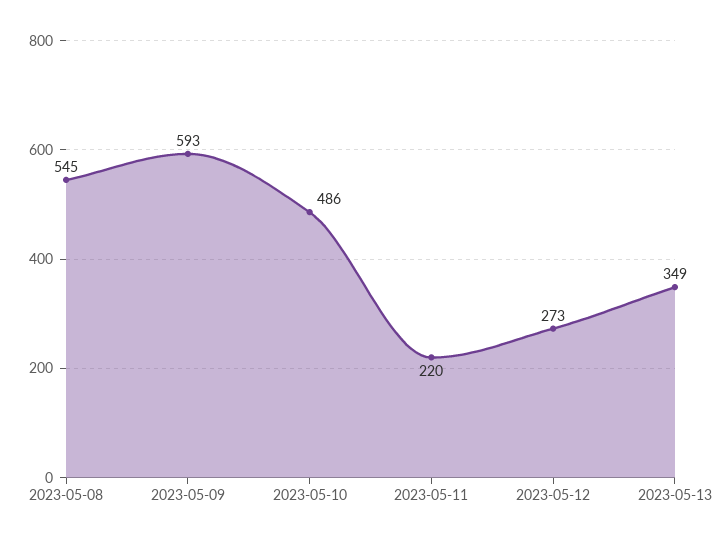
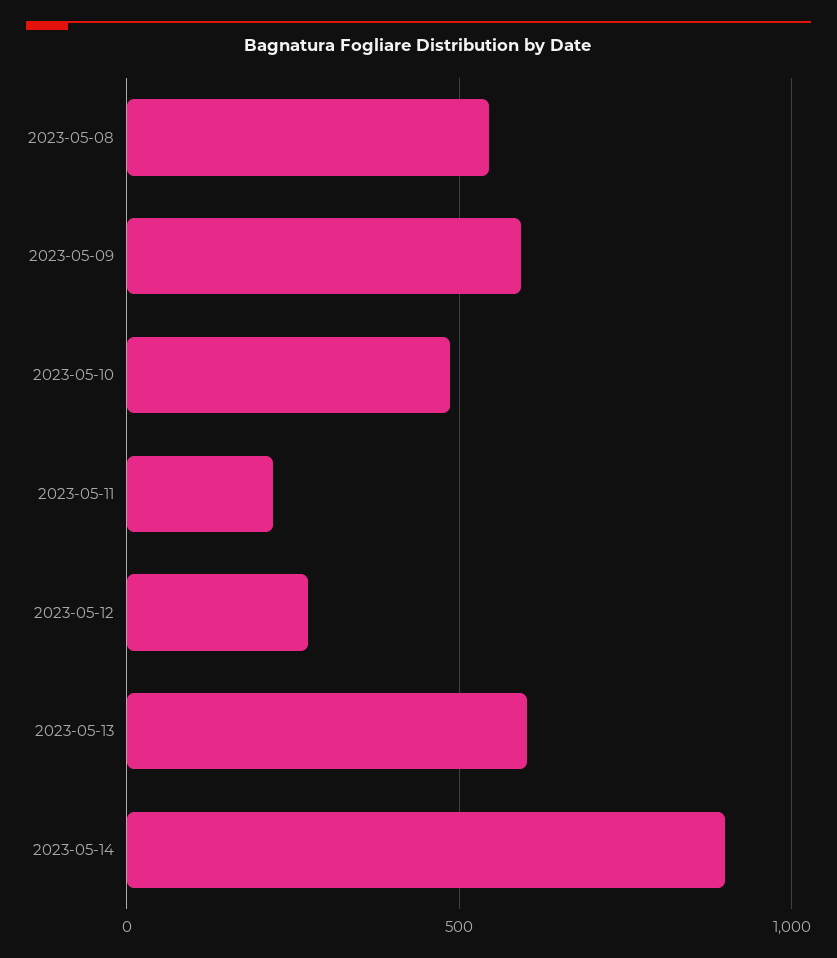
2023-05-13: 349 -> 600
2023-05-14: none -> 900

